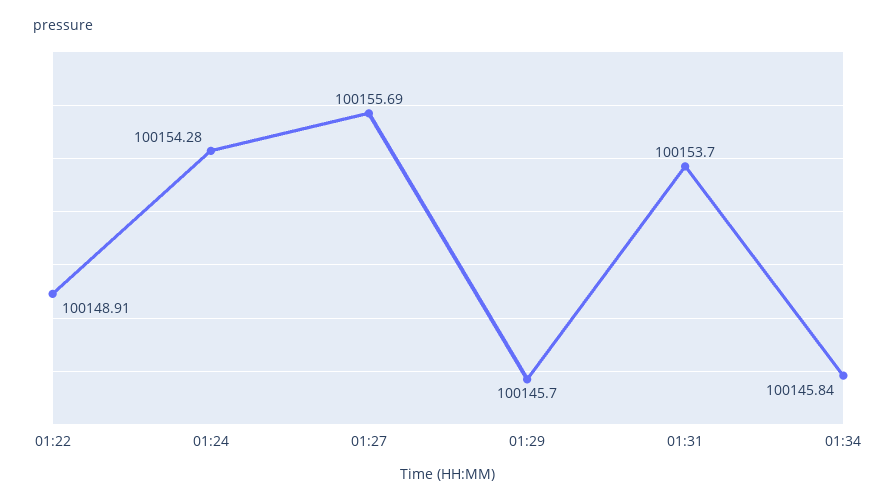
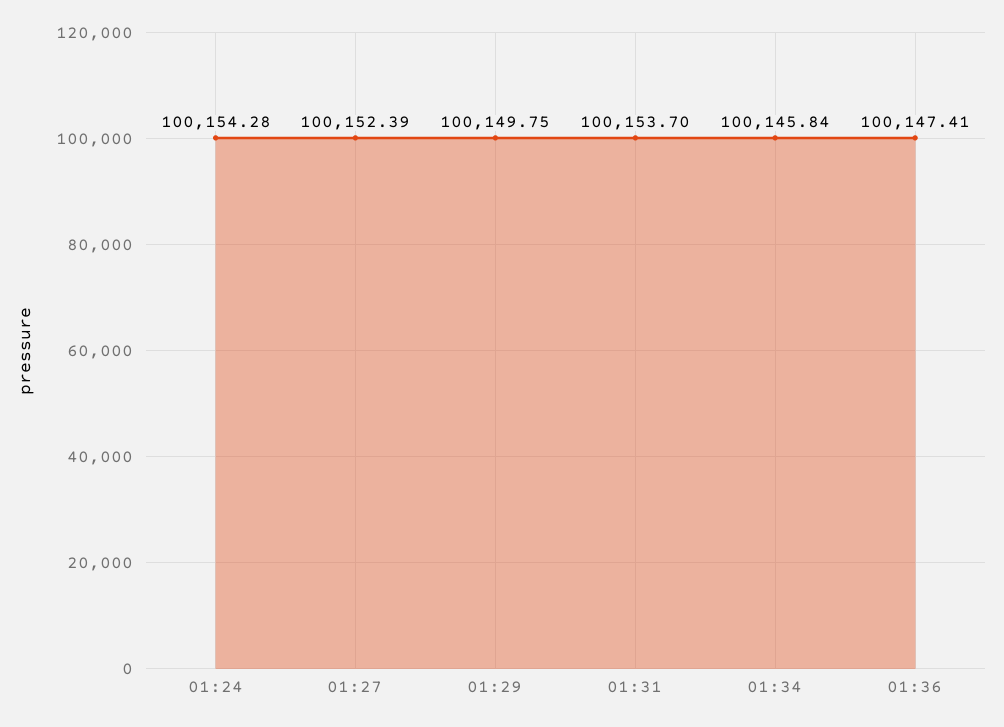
01:22: 100148.91 -> none
01:27: 100155.69 -> 100152.39
01:29: 100145.7 -> 100149.75
01:36: none -> 100147.41

